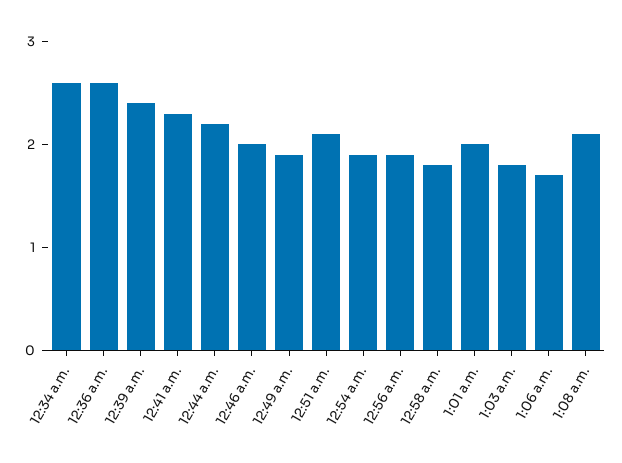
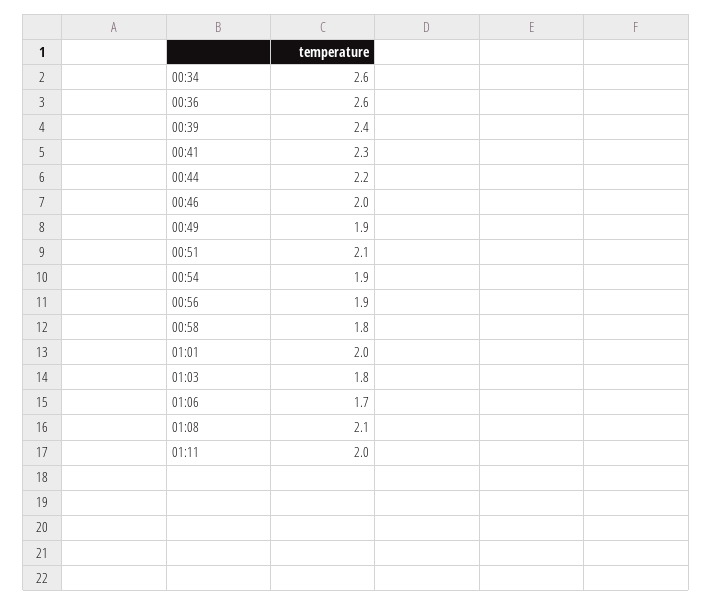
01:11: none -> 2

